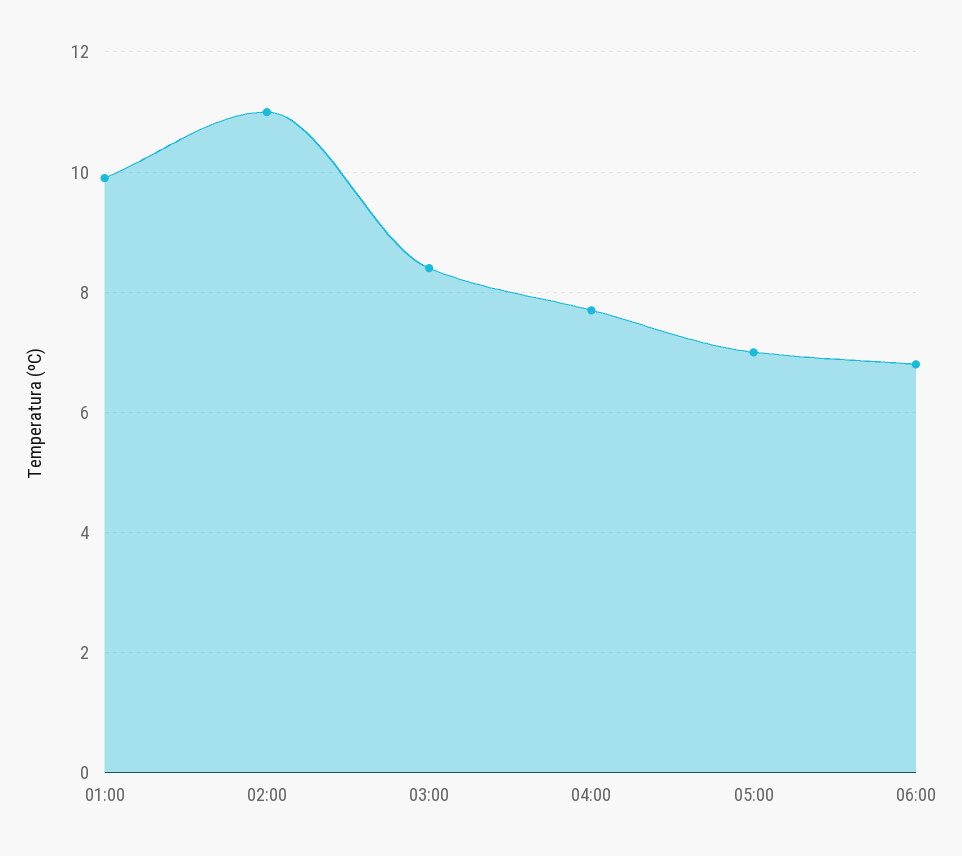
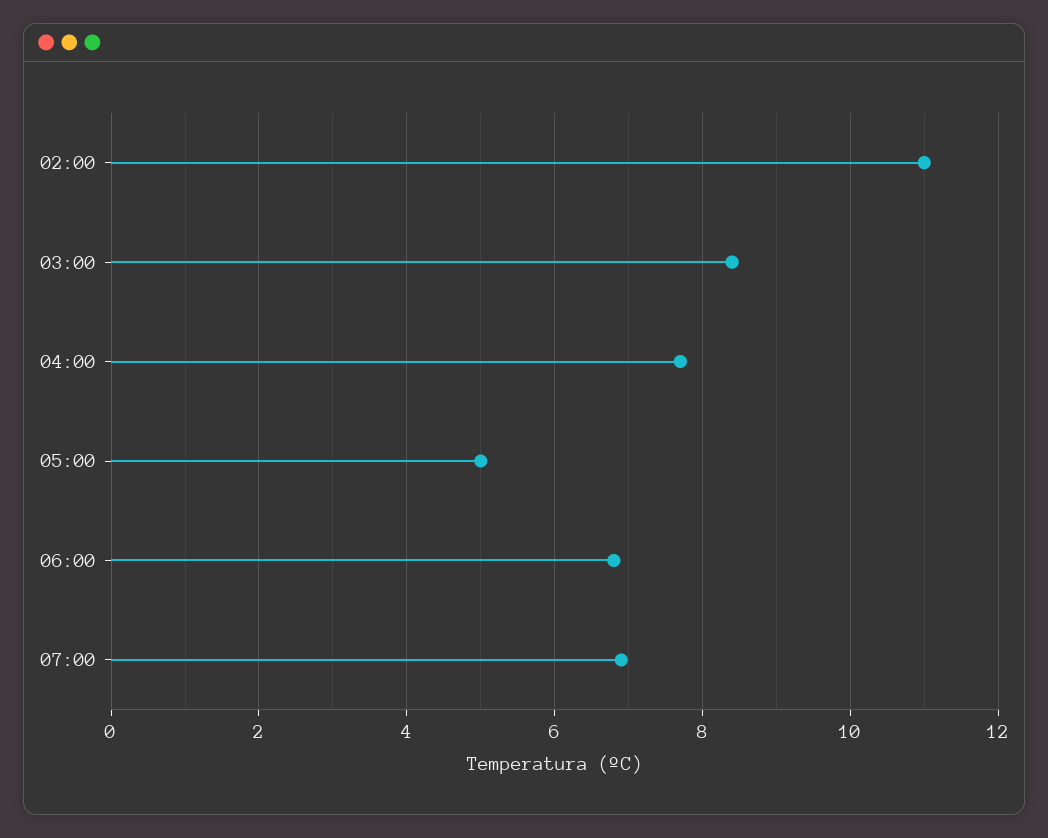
01:00: 10 -> none
05:00: 7 -> 5
07:00: none -> 7

